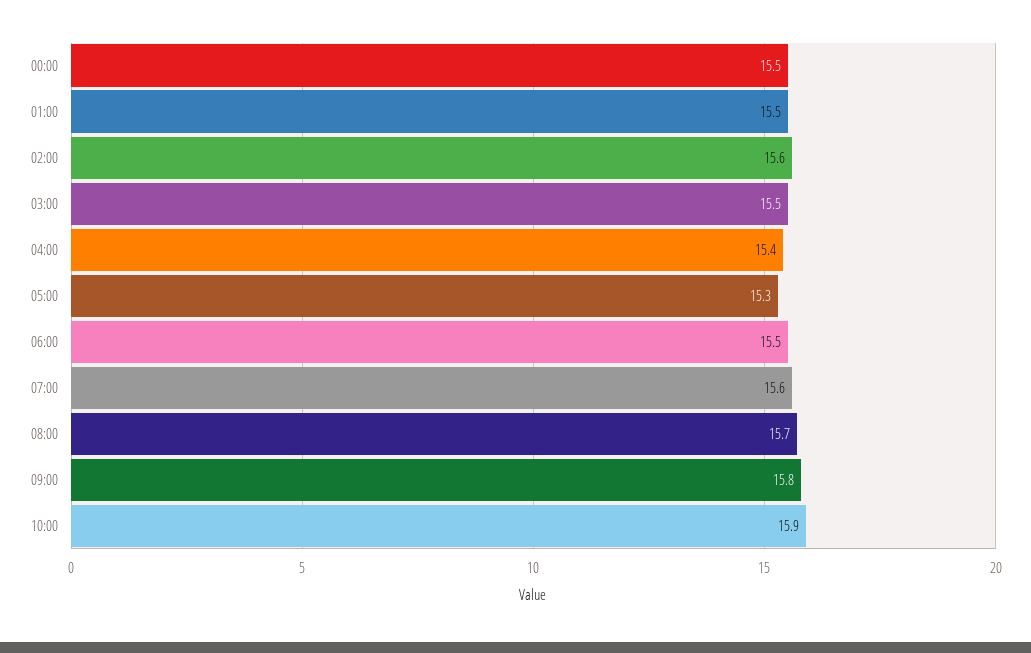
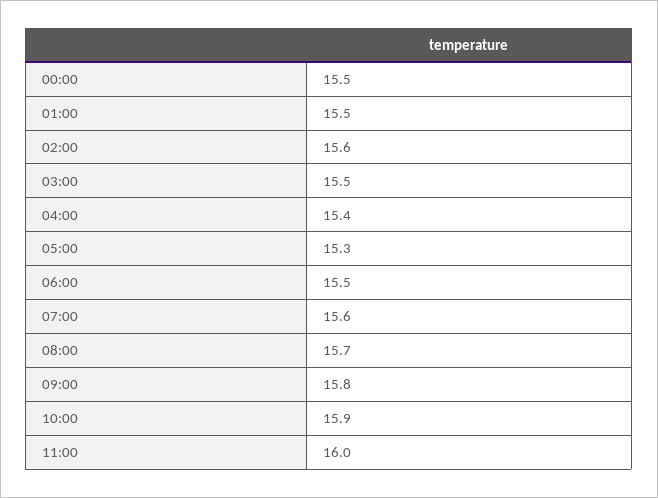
11:00: none -> 16

